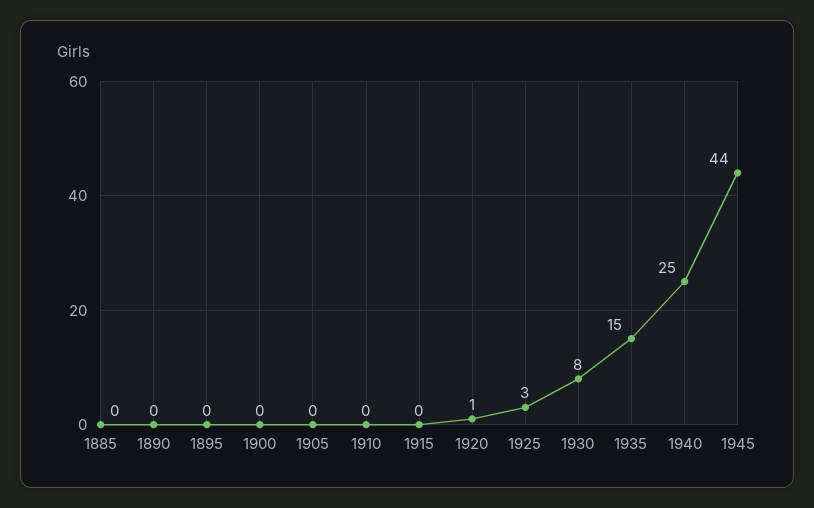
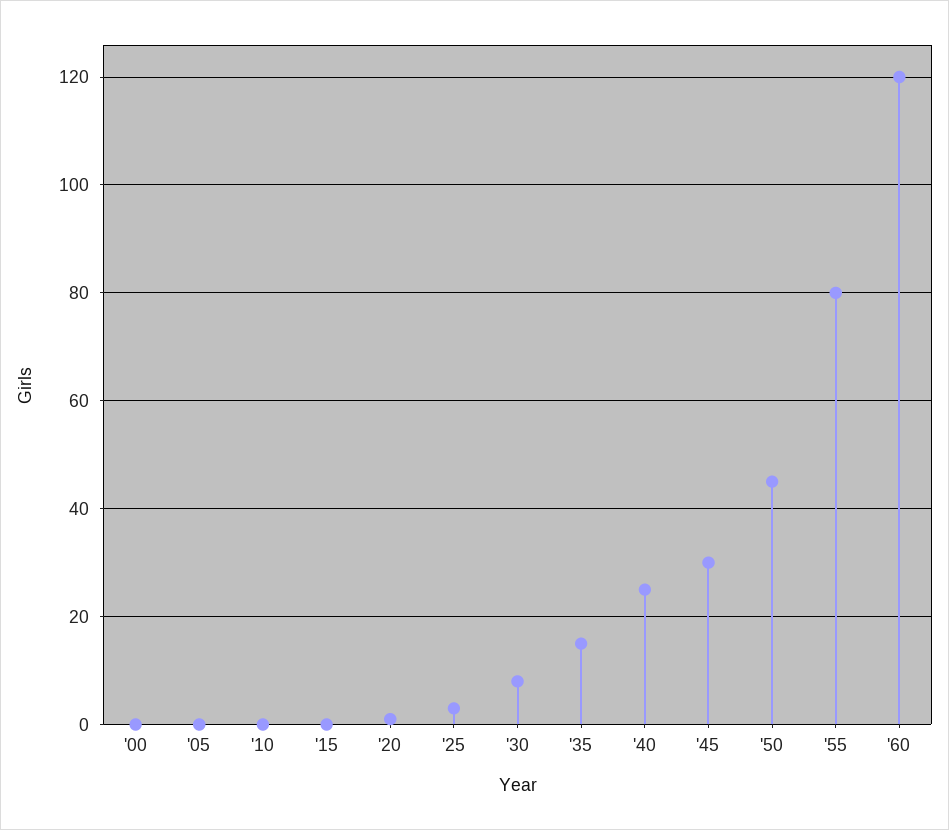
1885: 0 -> none
1890: 0 -> none
1895: 0 -> none
1945: 44 -> 30
'50: none -> 45
'55: none -> 80
'60: none -> 120

